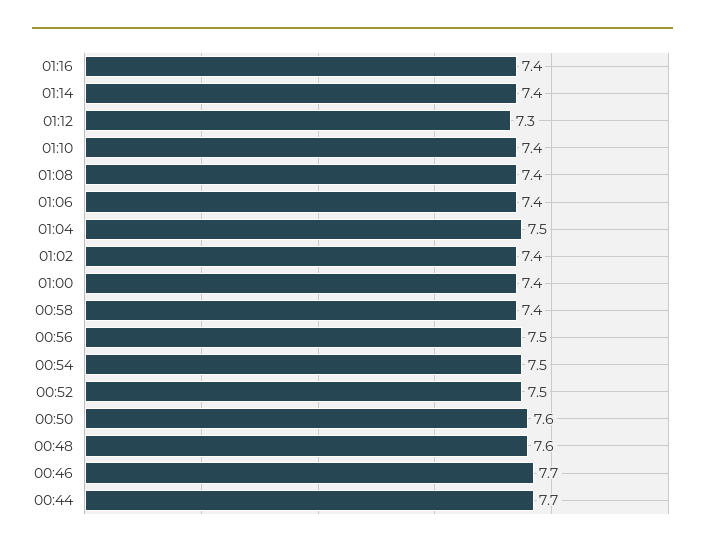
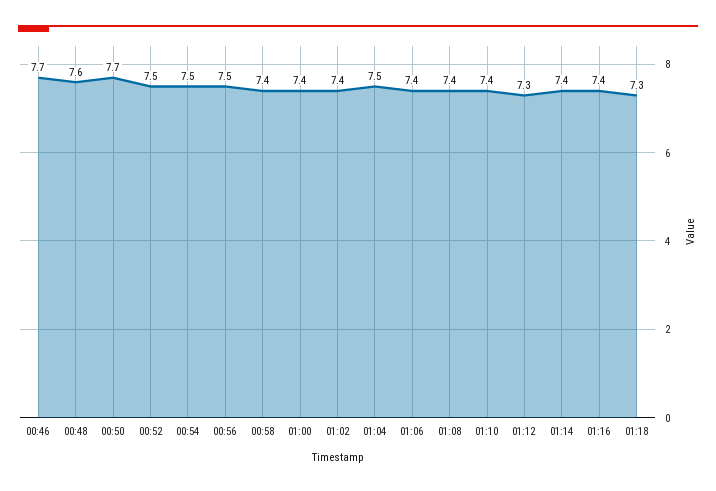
00:50: 7.6 -> 7.7
00:44: 7.7 -> none
01:18: none -> 7.3

